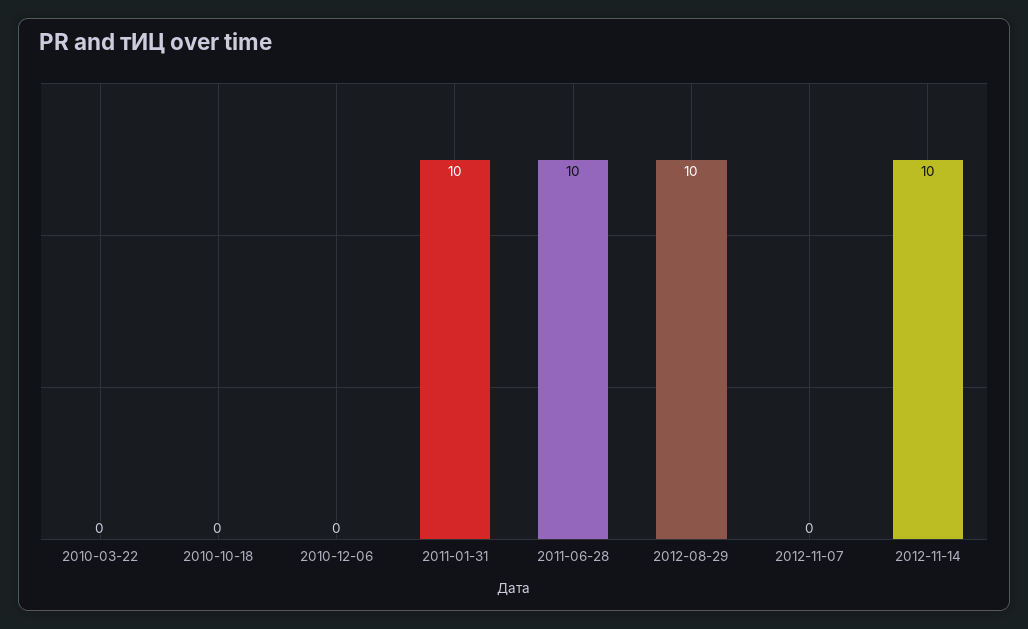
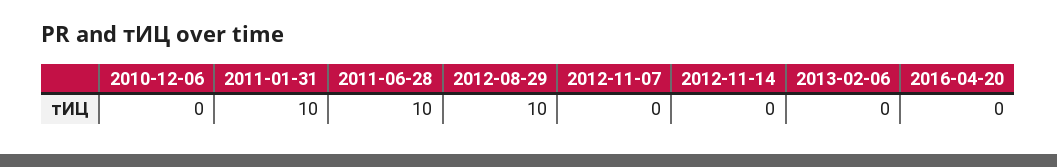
2010-03-22: 0 -> none
2010-10-18: 0 -> none
2012-11-14: 10 -> 0
2013-02-06: none -> 0
2016-04-20: none -> 0

